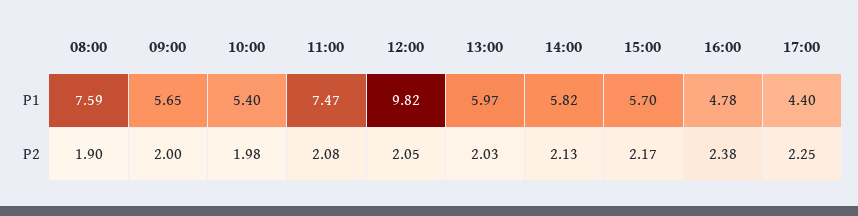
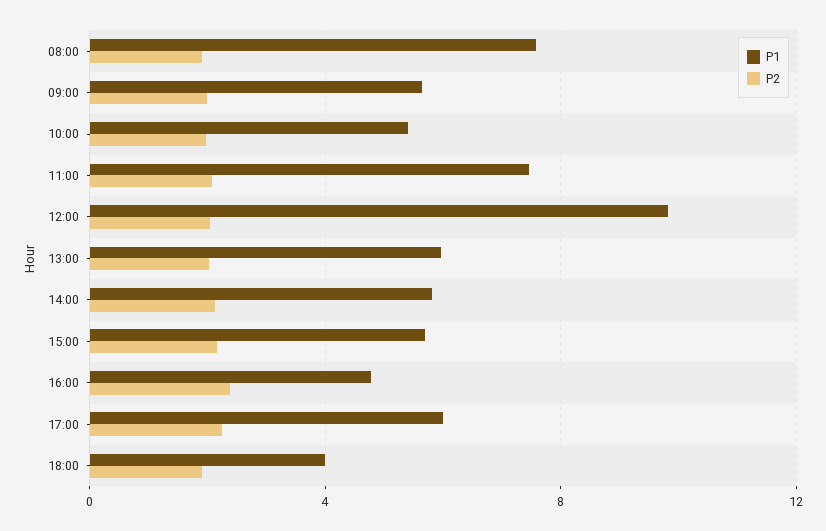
P1, 17:00: 4.4 -> 6
P1, 18:00: none -> 4
P2, 18:00: none -> 2

